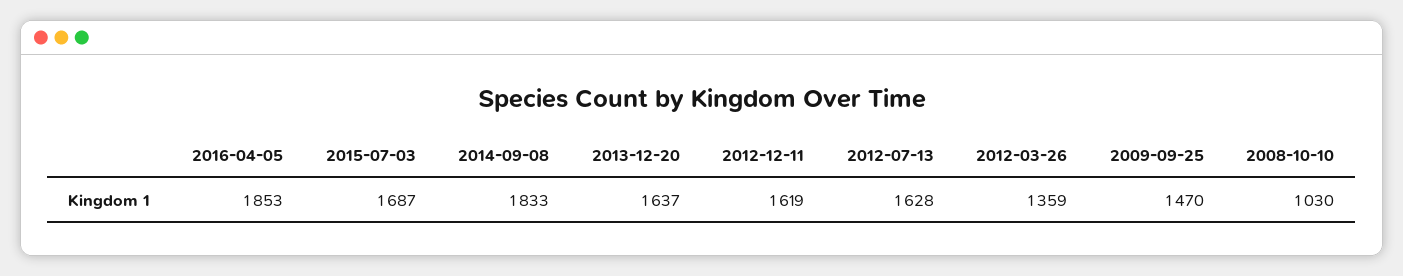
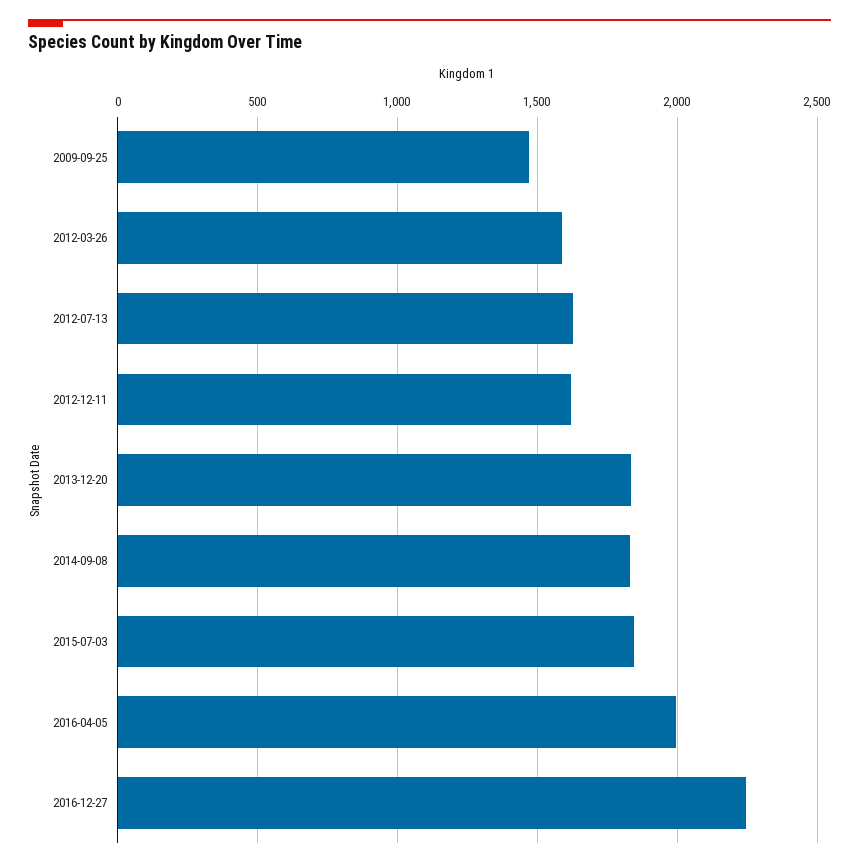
2016-04-05: 1853 -> 2000
2015-07-03: 1687 -> 1850
2013-12-20: 1637 -> 1850
2012-03-26: 1359 -> 1600
2008-10-10: 1030 -> none
2016-12-27: none -> 2250

